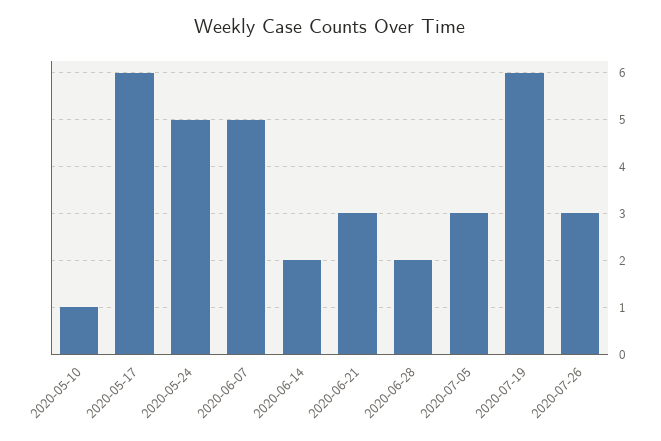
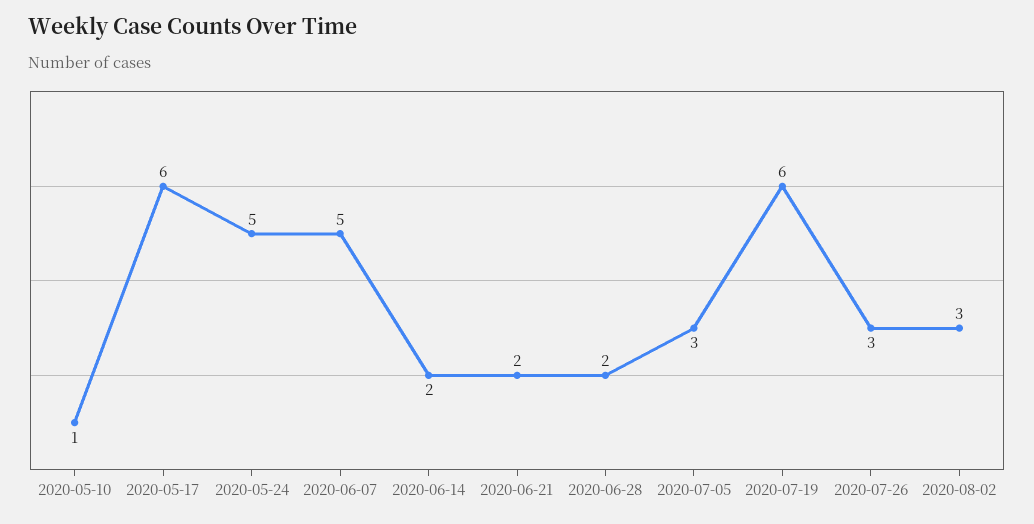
2020-06-21: 3 -> 2
2020-08-02: none -> 3

